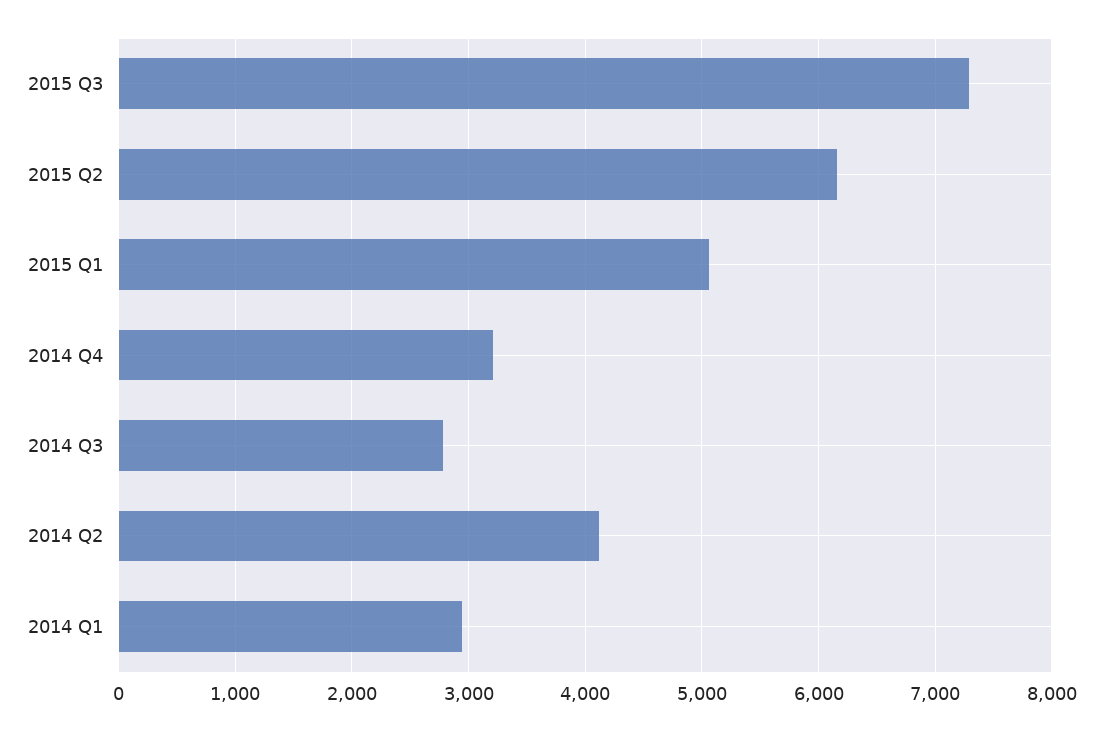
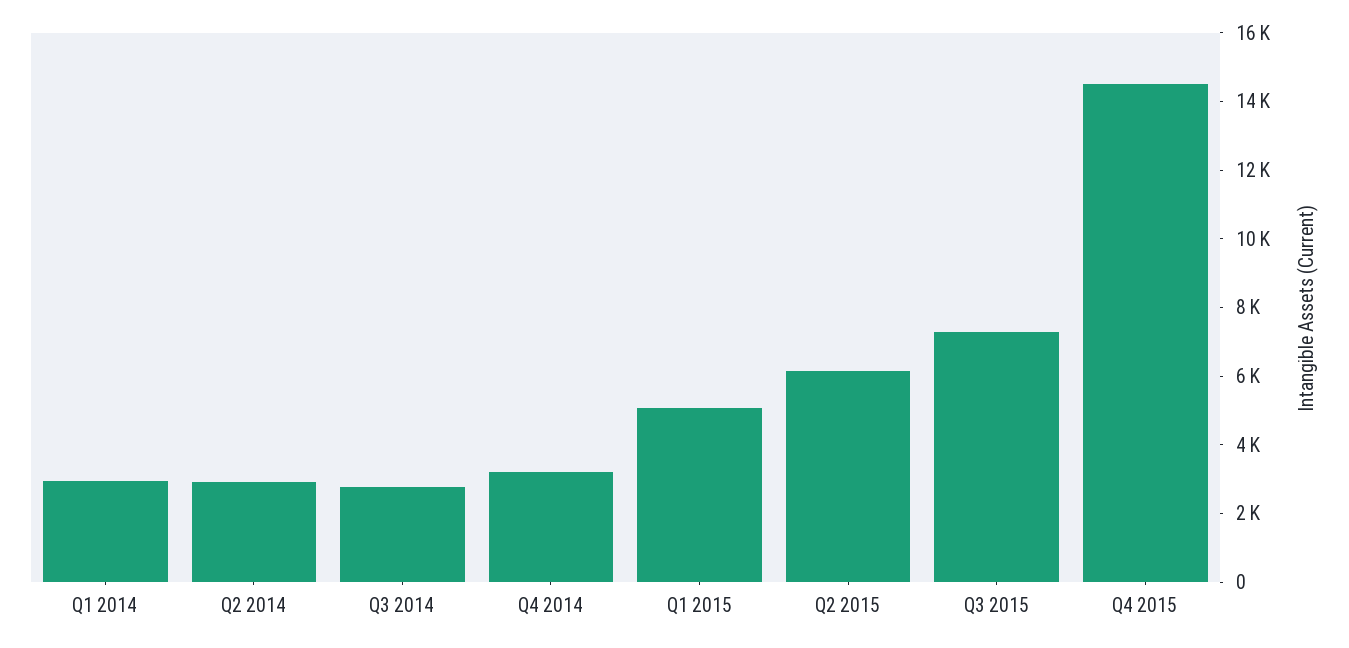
2014 Q2: 4100 -> 3000
Q4 2015: none -> 14500

